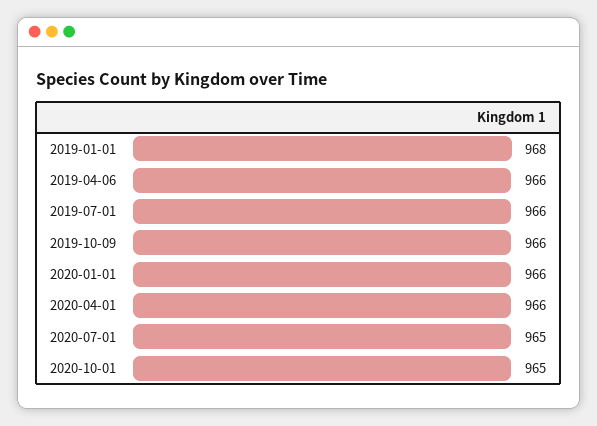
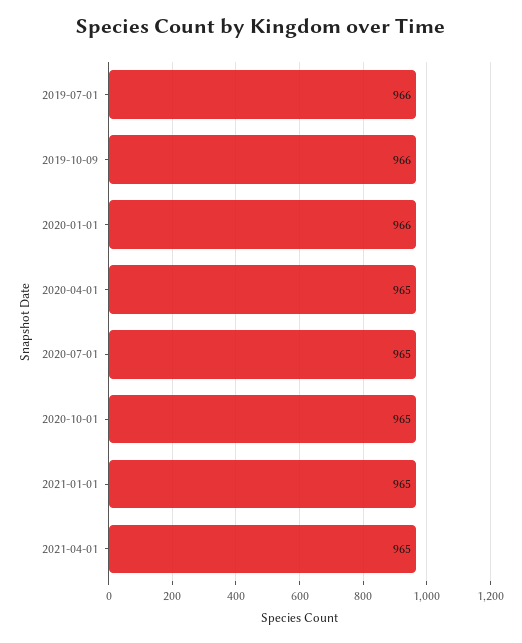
2019-01-01: 968 -> none
2019-04-06: 966 -> none
2020-04-01: 966 -> 965
2021-01-01: none -> 965
2021-04-01: none -> 965

